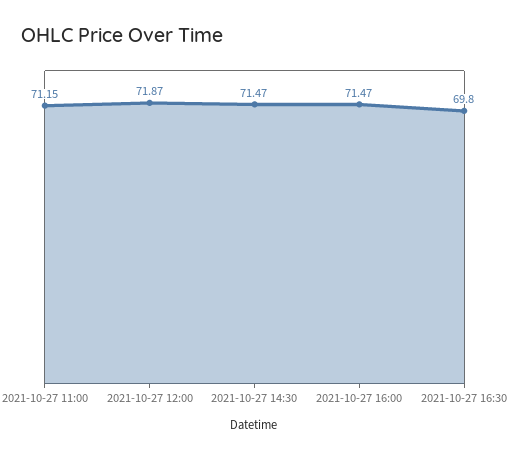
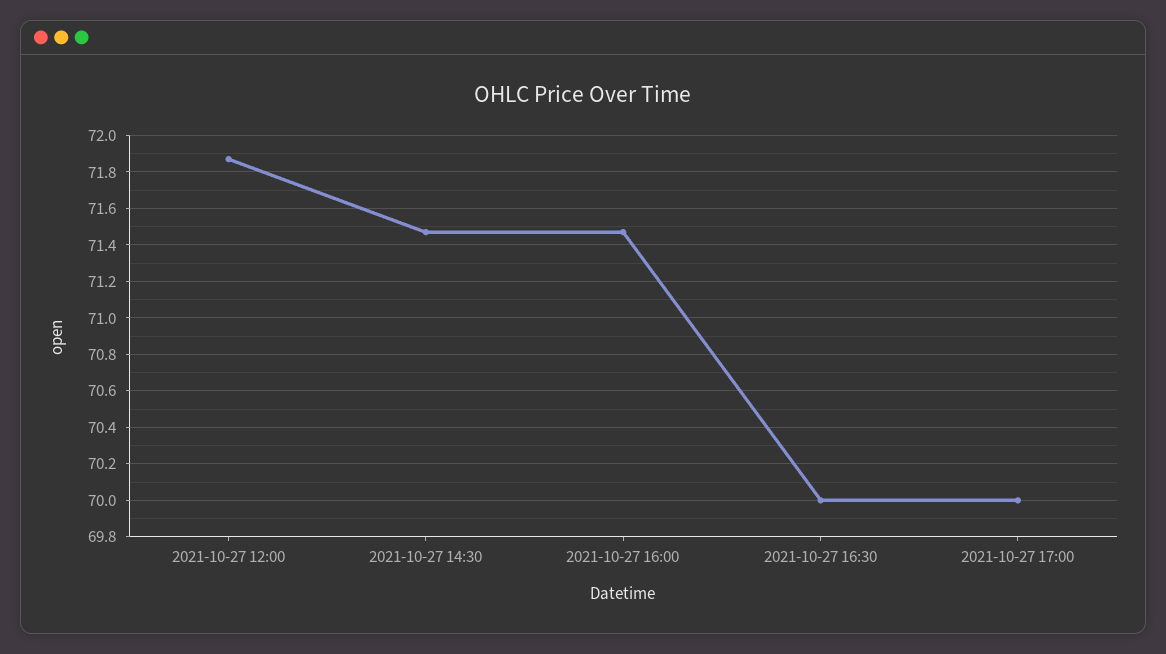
2021-10-27 11:00: 71.15 -> none
2021-10-27 16:30: 69.8 -> 70
2021-10-27 17:00: none -> 70

